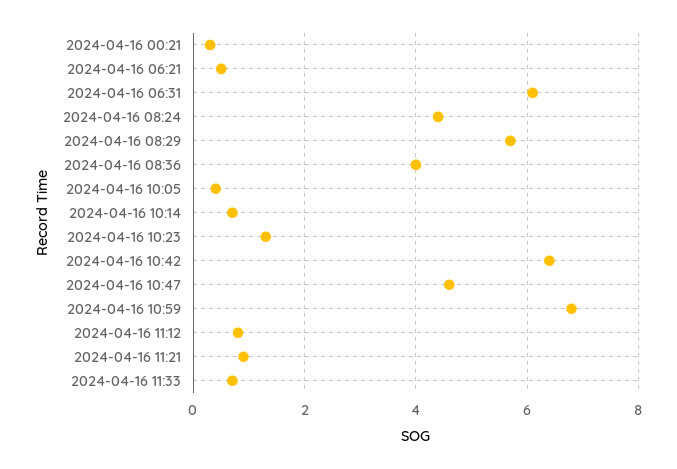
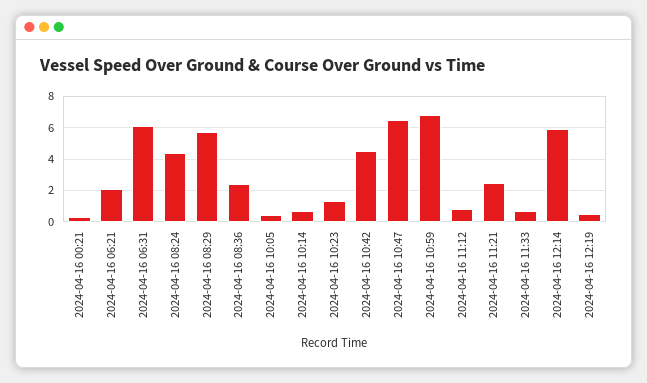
2024-04-16 06:21: 0.5 -> 2
2024-04-16 08:36: 4 -> 2.5
2024-04-16 10:42: 6.5 -> 4.5
2024-04-16 10:47: 4.5 -> 6.5
2024-04-16 11:21: 1 -> 2.5
2024-04-16 12:14: none -> 6
2024-04-16 12:19: none -> 0.5

